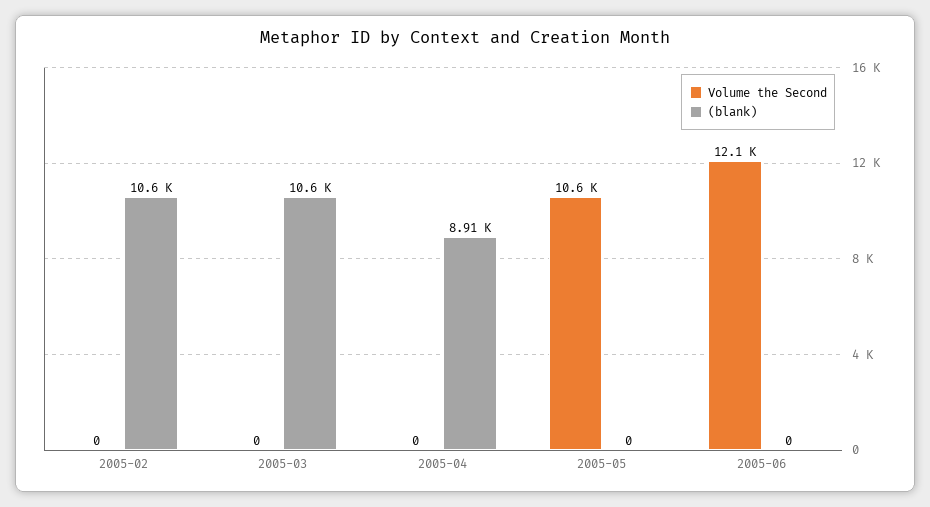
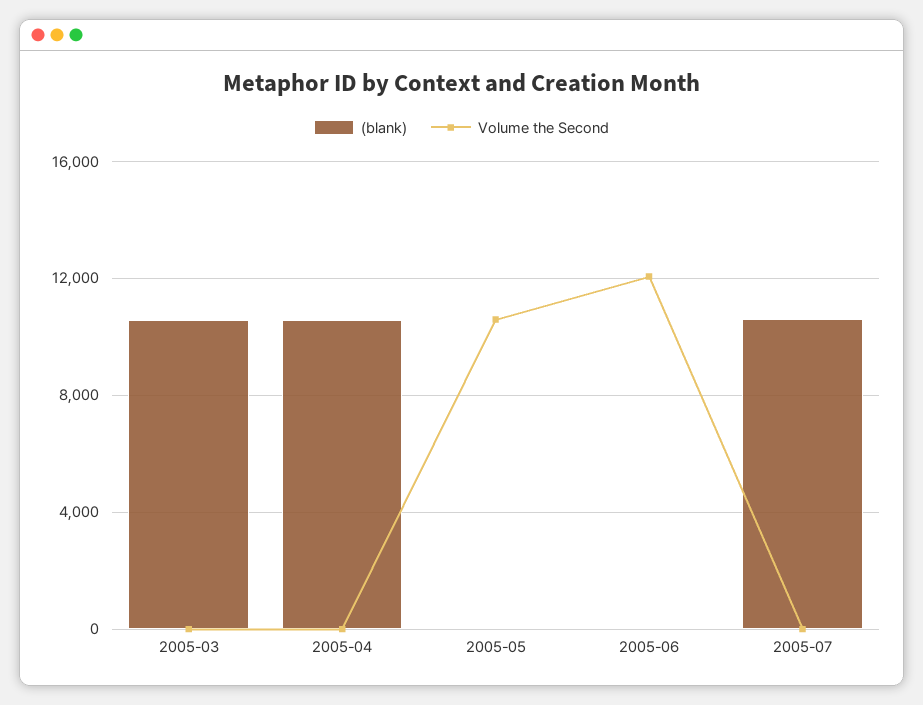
Volume the Second, 2005-02: 0 -> none
(blank), 2005-02: 10600 -> none
(blank), 2005-04: 8910 -> 10500
(blank), 2005-07: none -> 10500
Volume the Second, 2005-07: none -> 0

